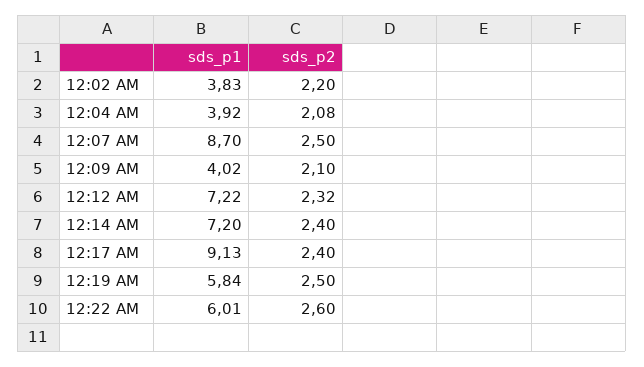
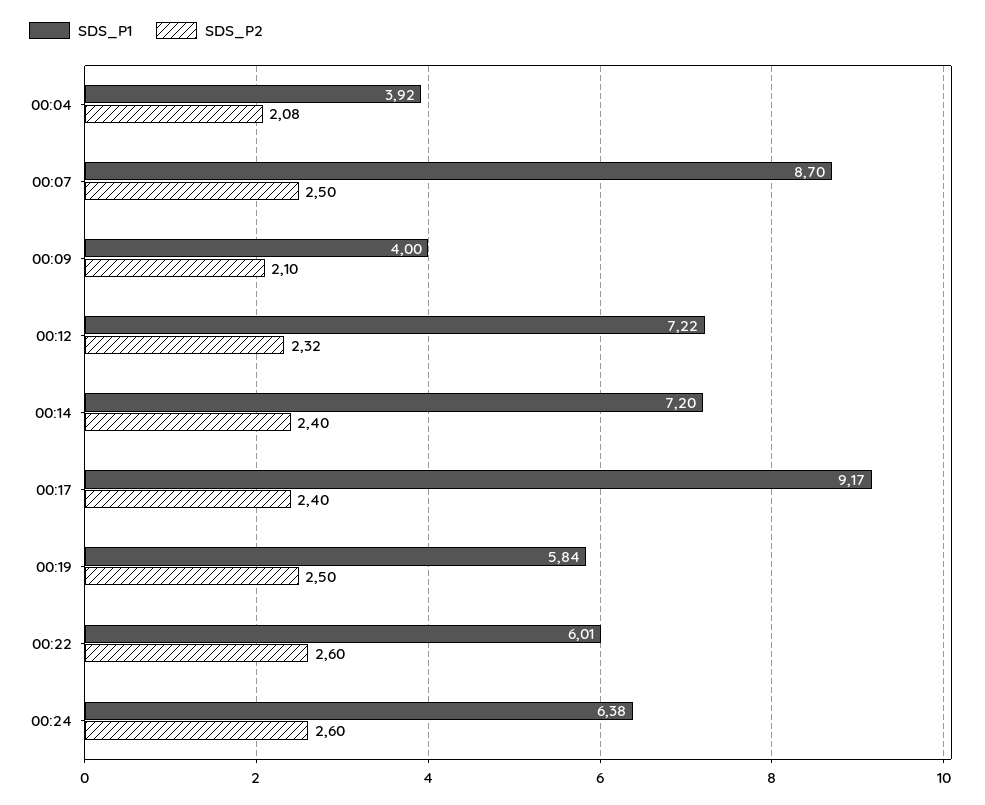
sds_p1, 12:02 AM: 3.83 -> none
sds_p2, 12:02 AM: 2.2 -> none
sds_p1, 12:09 AM: 4.02 -> 4
sds_p1, 12:17 AM: 9.13 -> 9.17
sds_p1, 00:24: none -> 6.38
sds_p2, 00:24: none -> 2.6

